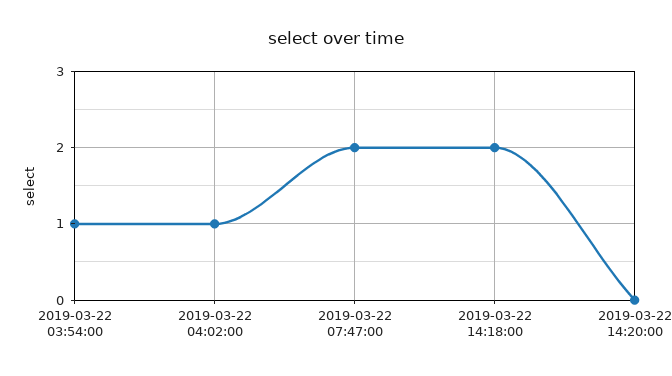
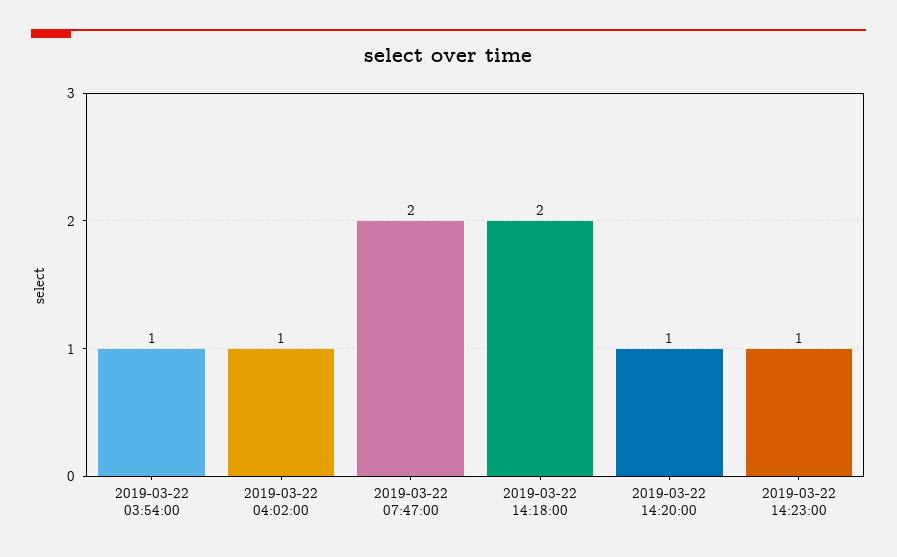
2019-03-22 14:20:00: 0 -> 1
2019-03-22 14:23:00: none -> 1

